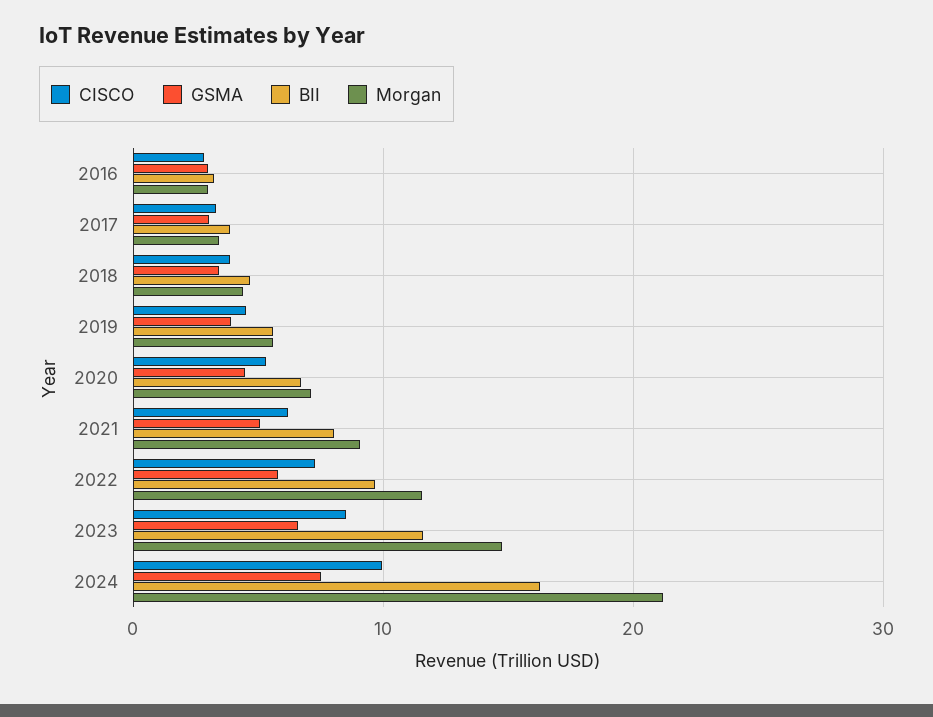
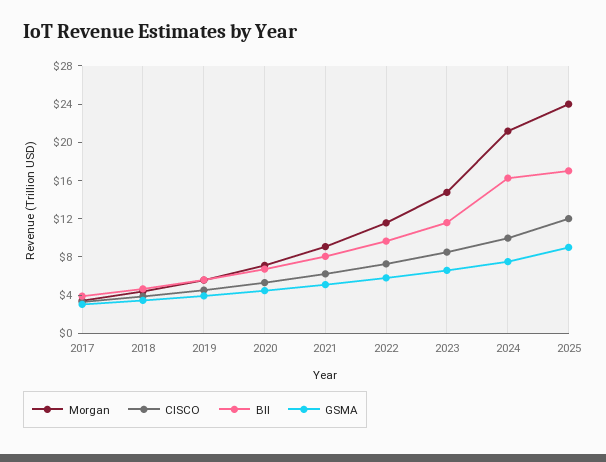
CISCO, 2016: 3 -> none
GSMA, 2016: 3 -> none
BII, 2016: 3 -> none
Morgan, 2016: 3 -> none
Morgan, 2025: none -> 24
CISCO, 2025: none -> 12
BII, 2025: none -> 17
GSMA, 2025: none -> 9

